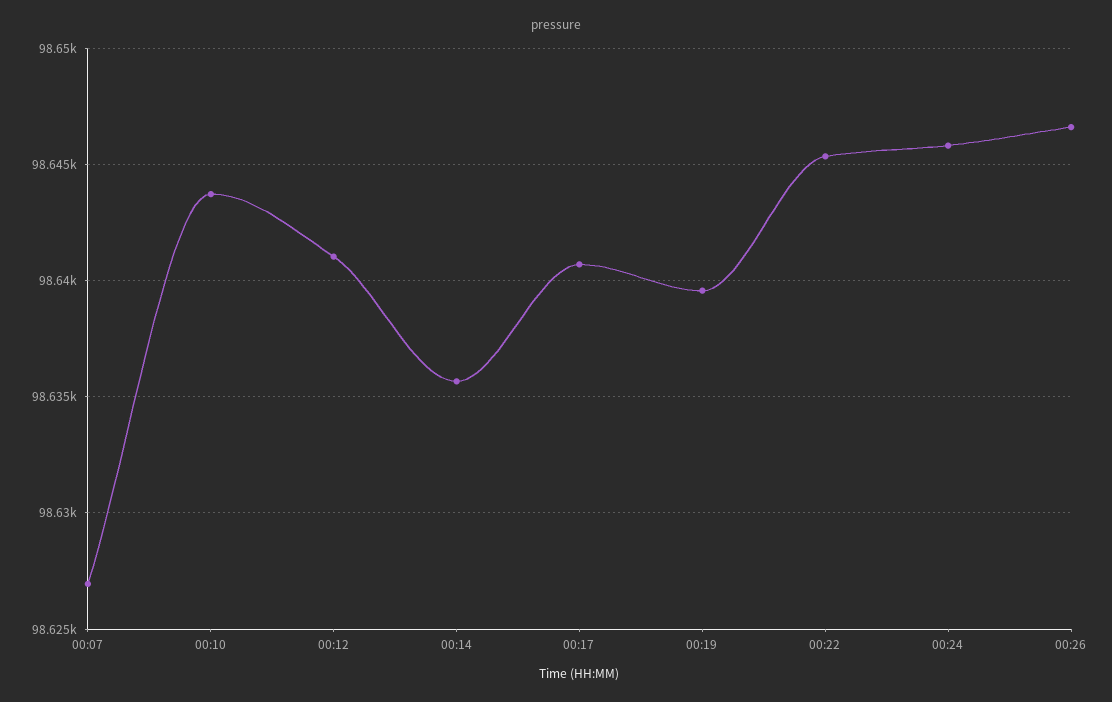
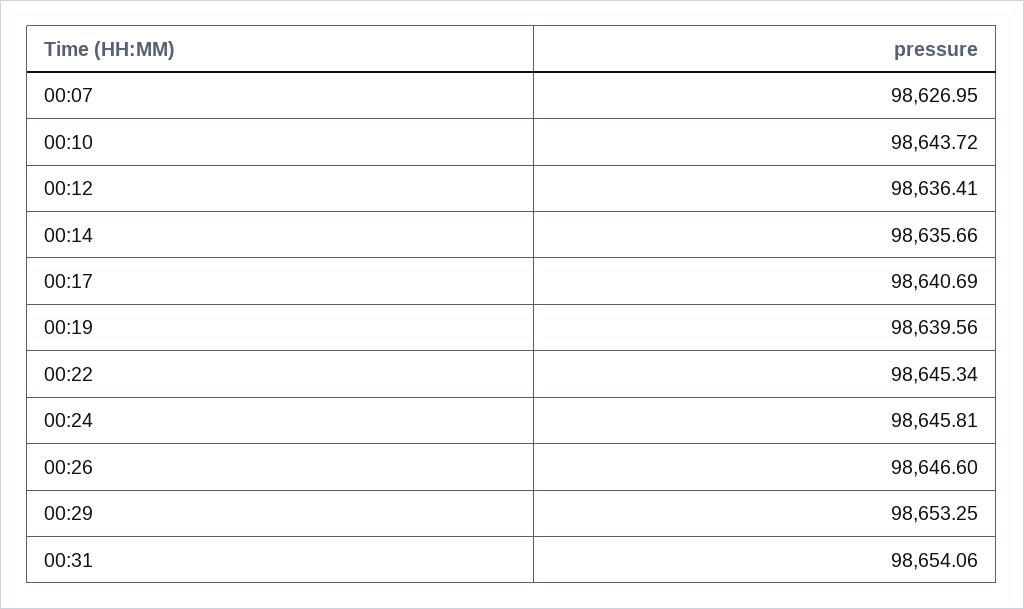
00:12: 98641 -> 98636.41
00:29: none -> 98653.25
00:31: none -> 98654.06

